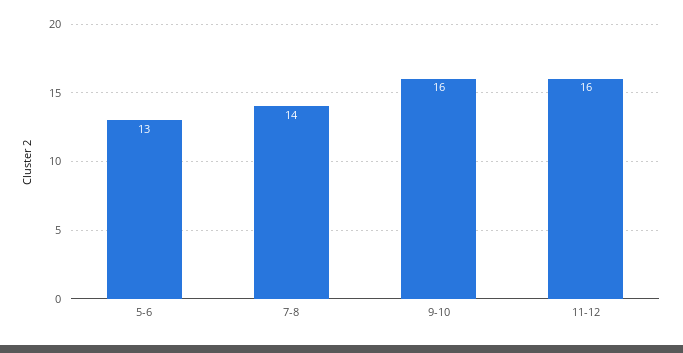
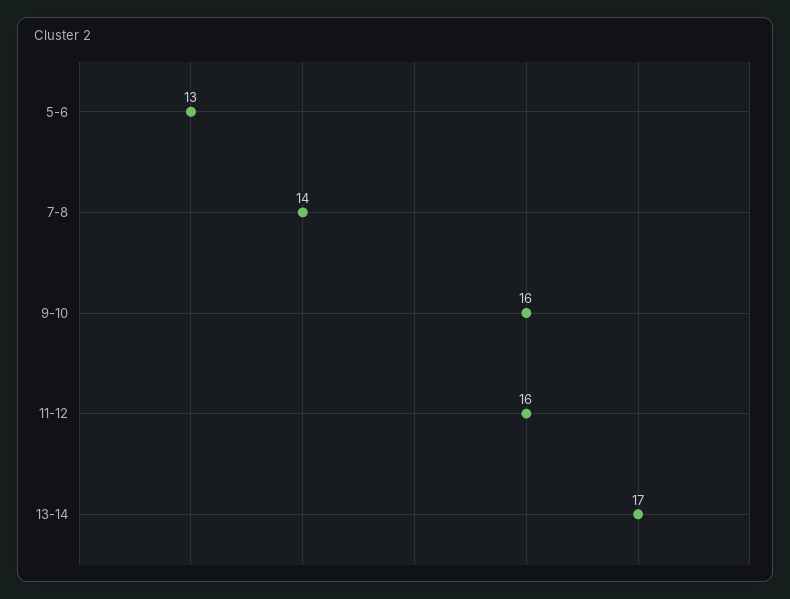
13-14: none -> 17

